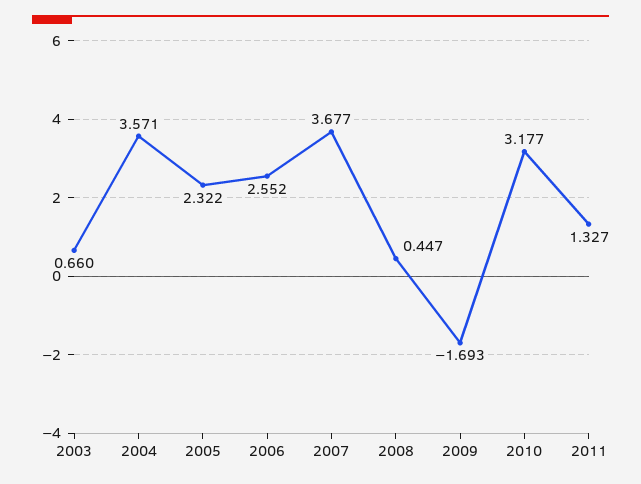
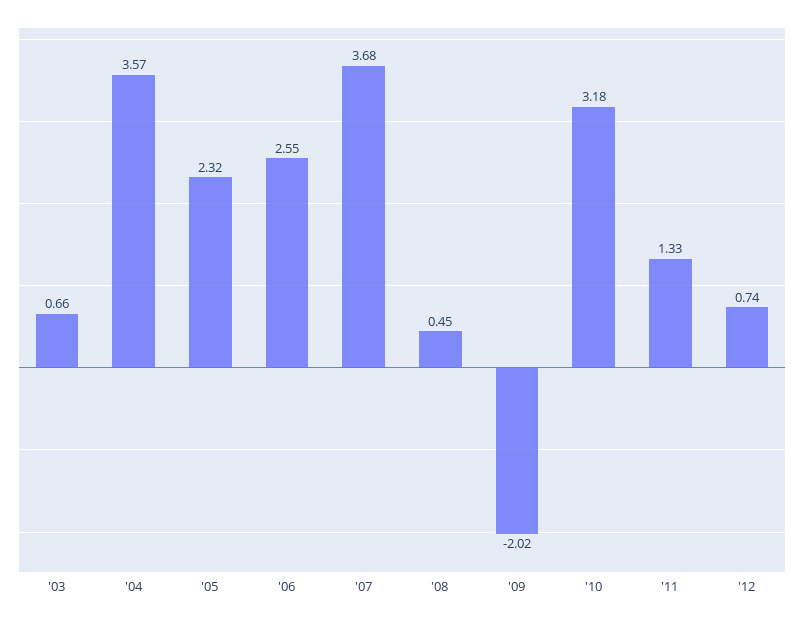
2009: -1.693 -> -2.02
'12: none -> 0.74

